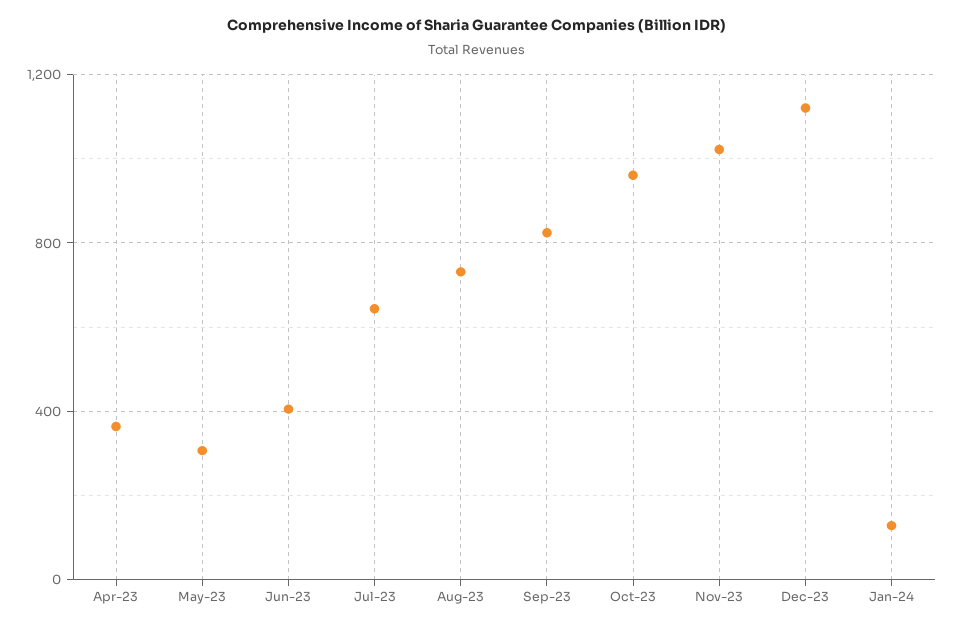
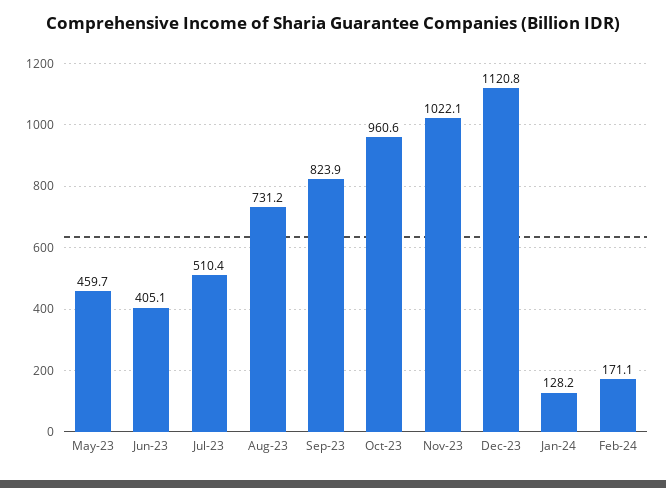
Apr-23: 350 -> none
May-23: 300 -> 459.7
Jul-23: 650 -> 510.4
Feb-24: none -> 171.1

